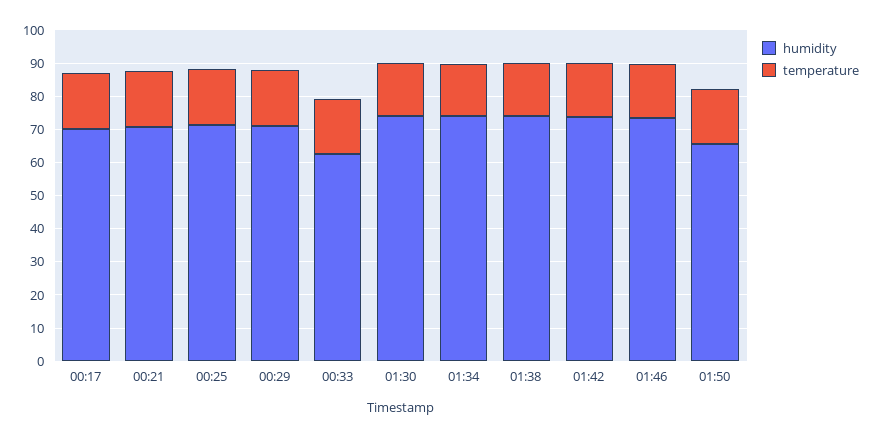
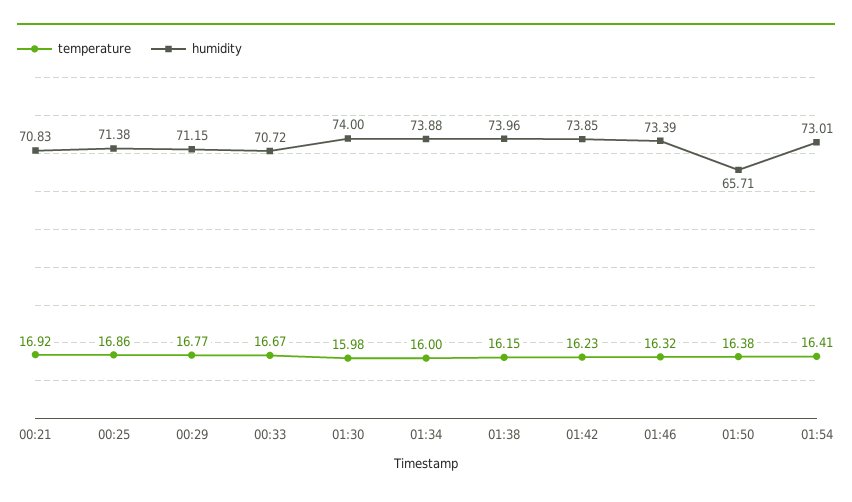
humidity, 00:17: 70 -> none
temperature, 00:17: 17.5 -> none
humidity, 00:33: 62.5 -> 70.72
temperature, 01:54: none -> 16.41
humidity, 01:54: none -> 73.01

